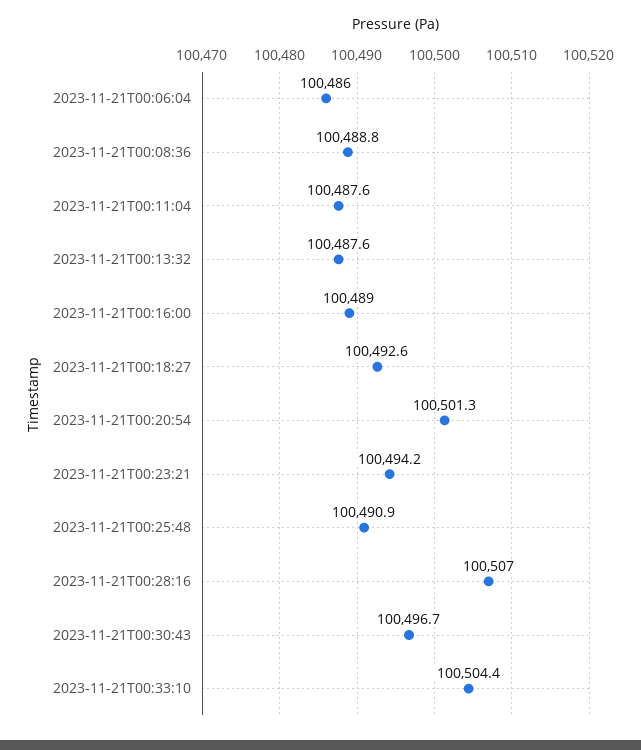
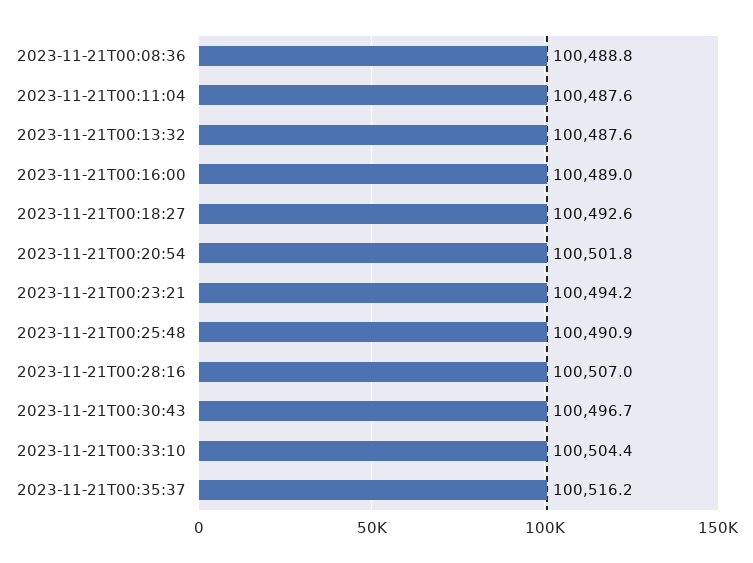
2023-11-21T00:06:04: 100486 -> none
2023-11-21T00:20:54: 100501.3 -> 100501.8
2023-11-21T00:35:37: none -> 100516.2

